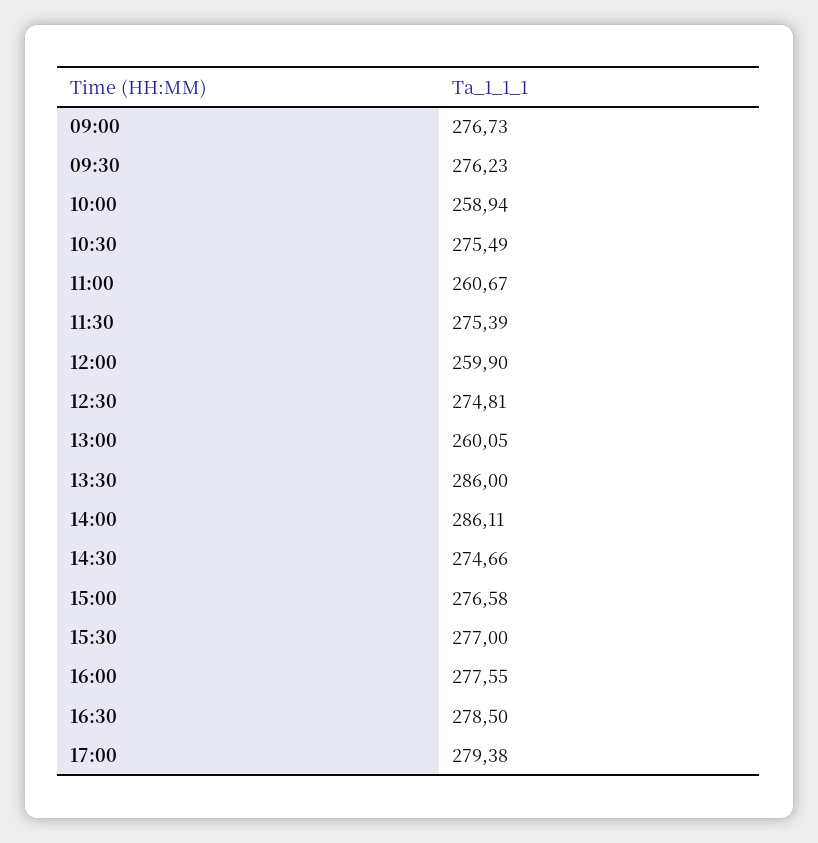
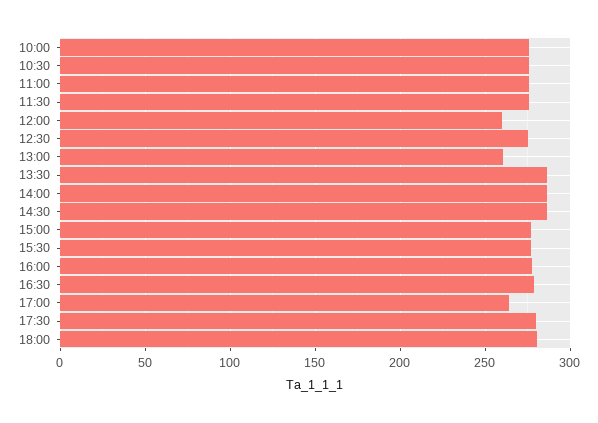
09:00: 276.73 -> none
09:30: 276.23 -> none
10:00: 258.94 -> 275
11:00: 260.67 -> 275
14:30: 274.66 -> 285
17:00: 279.38 -> 265
17:30: none -> 280
18:00: none -> 280

